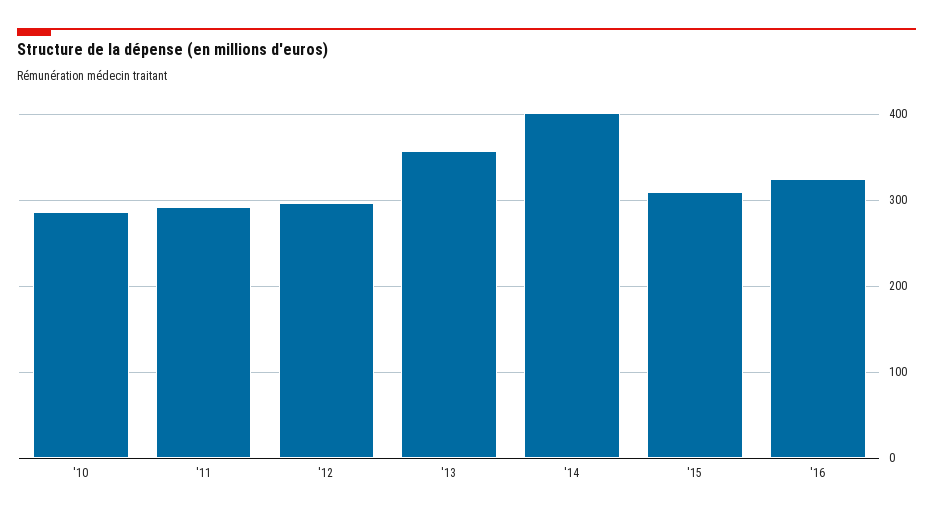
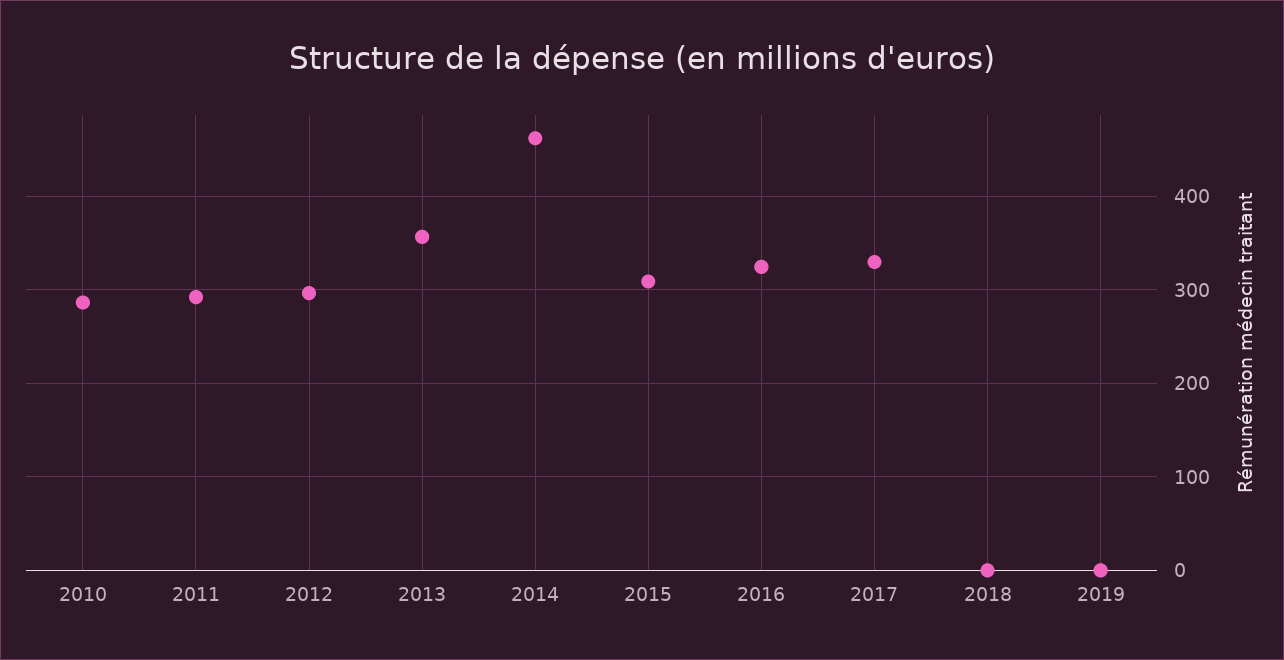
'14: 400 -> 460
2017: none -> 330
2018: none -> 0
2019: none -> 0

